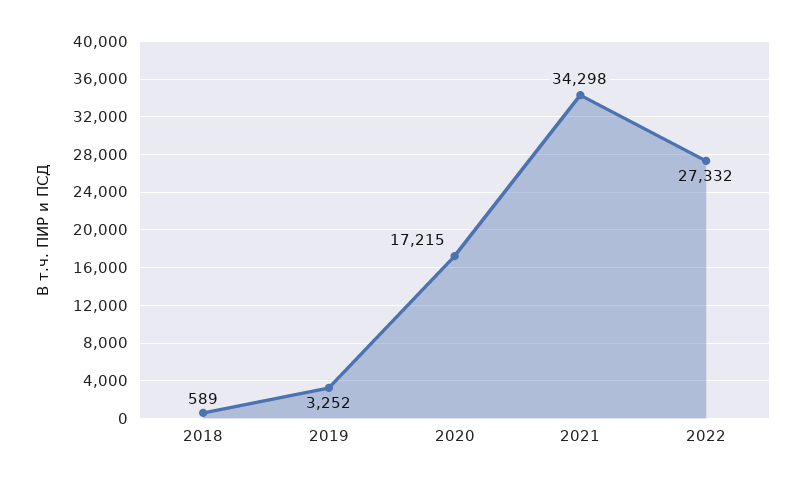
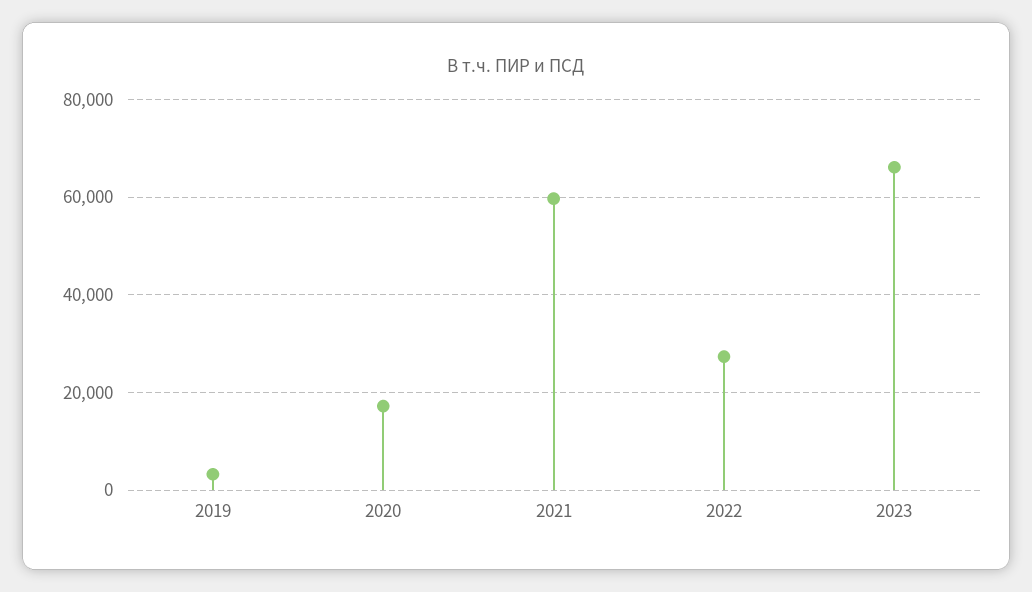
2018: 589 -> none
2021: 34298 -> 60000
2023: none -> 66000

